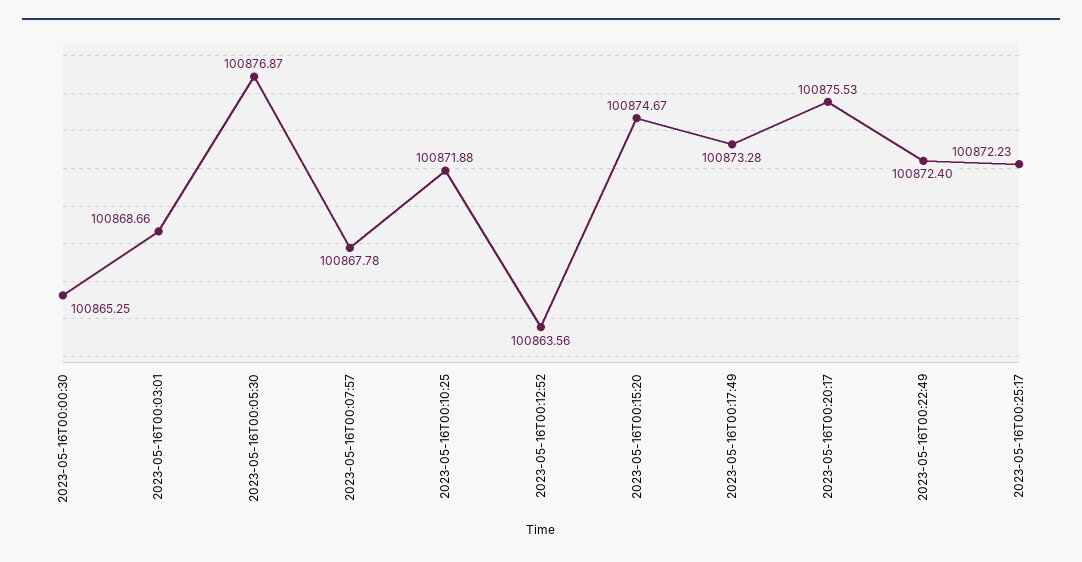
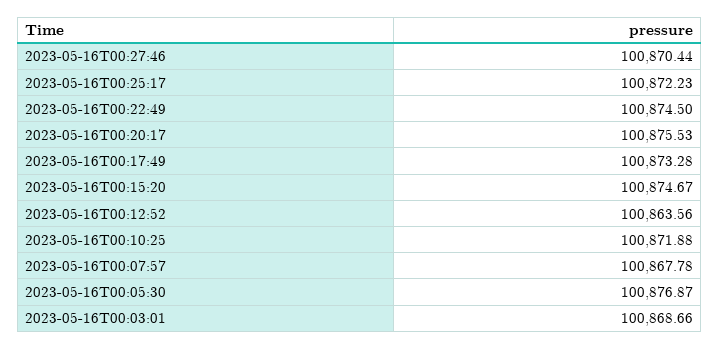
2023-05-16T00:00:30: 100865.25 -> none
2023-05-16T00:22:49: 100872.4 -> 100874.5
2023-05-16T00:27:46: none -> 100870.44

